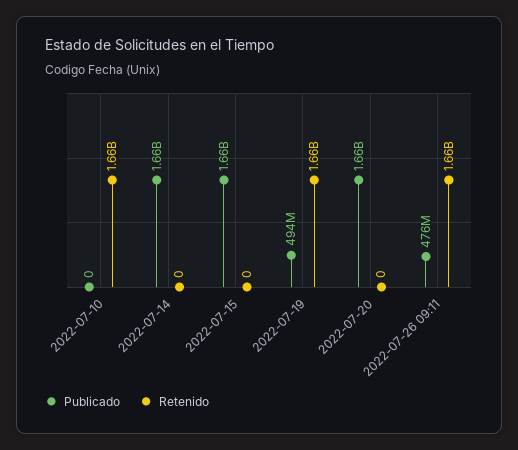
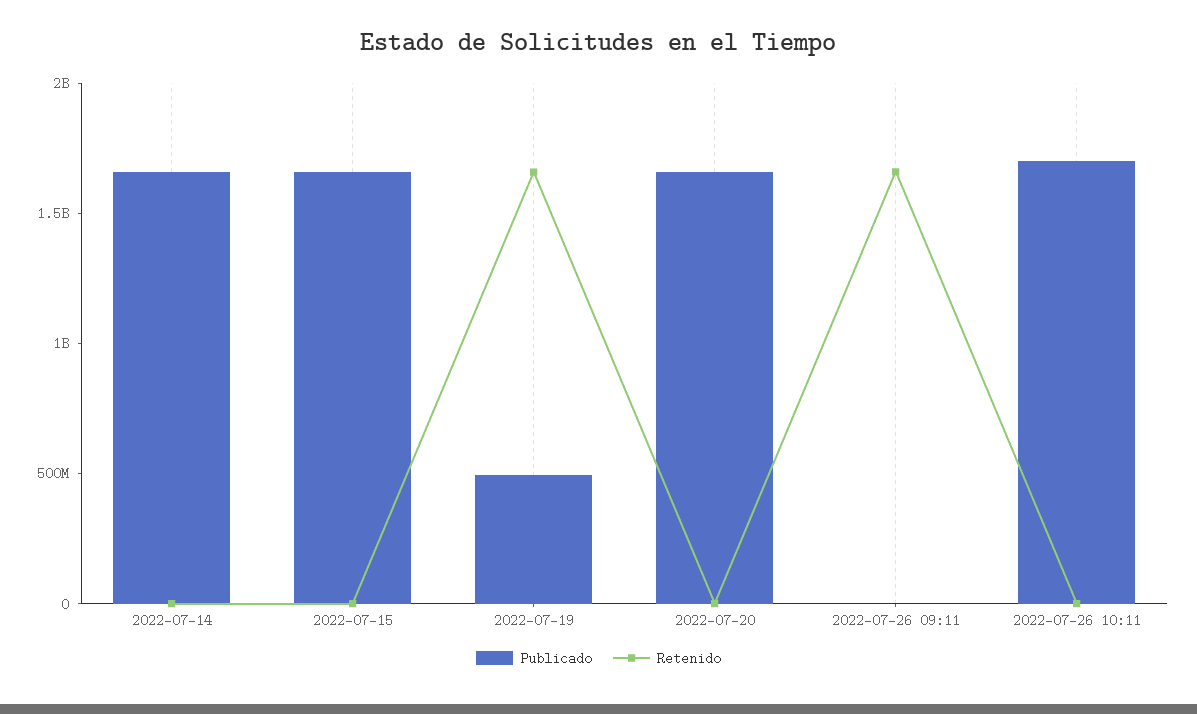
Publicado, 2022-07-10: 0 -> none
Retenido, 2022-07-10: 1660000000 -> none
Publicado, 2022-07-26 09:11: 476000000 -> 0
Publicado, 2022-07-26 10:11: none -> 1700000000
Retenido, 2022-07-26 10:11: none -> 0

